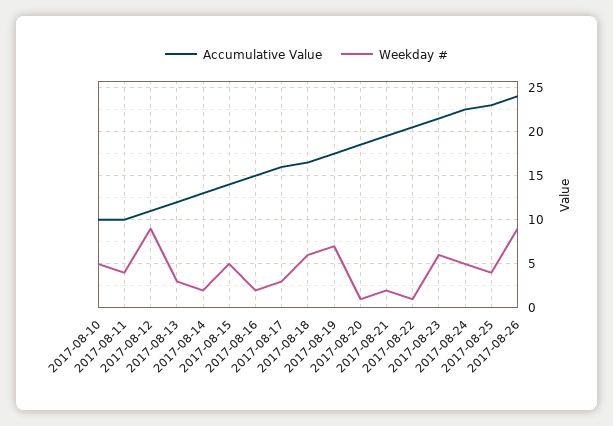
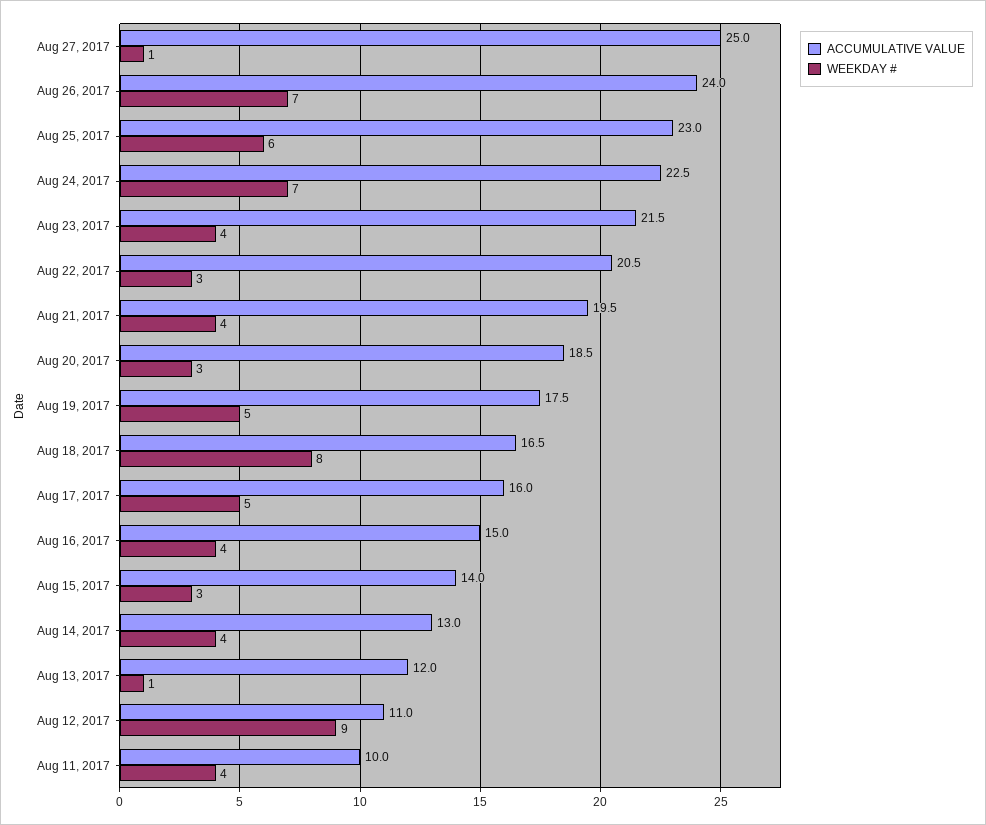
Accumulative Value, 2017-08-10: 10 -> none
Weekday #, 2017-08-10: 5 -> none
Weekday #, 2017-08-13: 3 -> 1
Weekday #, 2017-08-14: 2 -> 4
Weekday #, 2017-08-15: 5 -> 3
Weekday #, 2017-08-16: 2 -> 4
Weekday #, 2017-08-17: 3 -> 5
Weekday #, 2017-08-18: 6 -> 8
Weekday #, 2017-08-19: 7 -> 5
Weekday #, 2017-08-20: 1 -> 3
Weekday #, 2017-08-21: 2 -> 4
Weekday #, 2017-08-22: 1 -> 3
Weekday #, 2017-08-23: 6 -> 4
Weekday #, 2017-08-24: 5 -> 7
Weekday #, 2017-08-25: 4 -> 6
Weekday #, 2017-08-26: 9 -> 7
Accumulative Value, Aug 27, 2017: none -> 25
Weekday #, Aug 27, 2017: none -> 1

